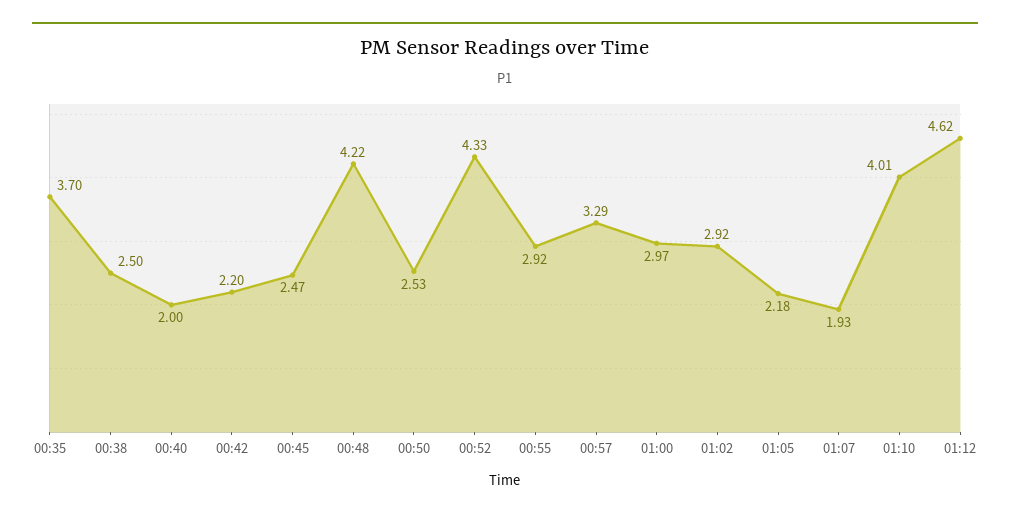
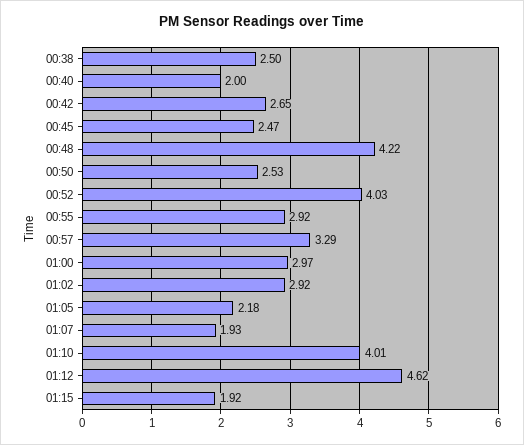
00:35: 3.7 -> none
00:42: 2.2 -> 2.65
00:52: 4.33 -> 4.03
01:15: none -> 1.92

